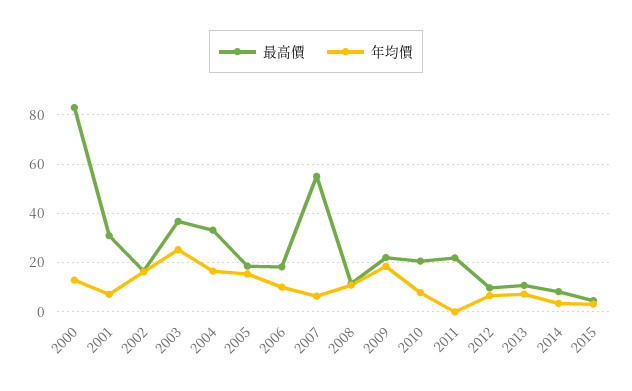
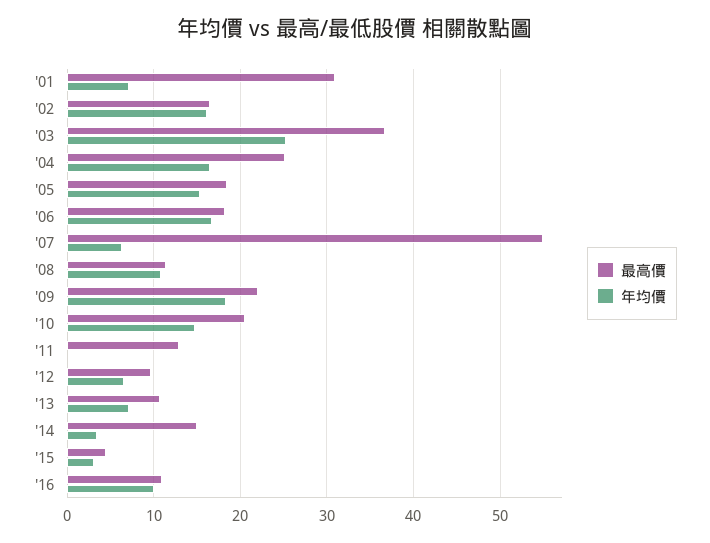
最高價, 2000: 82.5 -> none
年均價, 2000: 12.5 -> none
最高價, 2004: 32.5 -> 25
年均價, 2006: 10 -> 17
年均價, 2010: 7.5 -> 15
最高價, 2011: 22.5 -> 13
最高價, 2014: 7.5 -> 15
最高價, '16: none -> 11
年均價, '16: none -> 10

